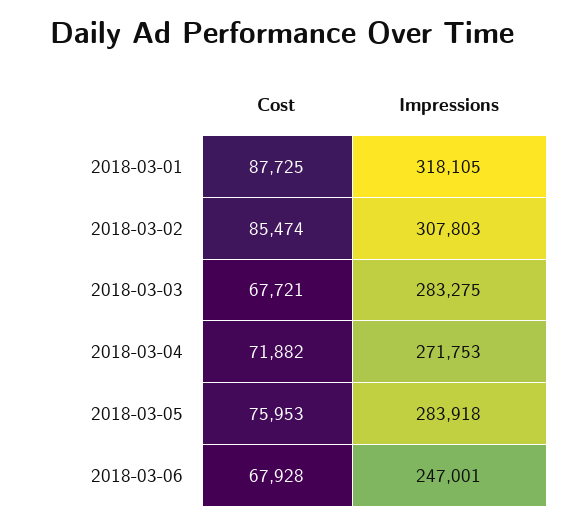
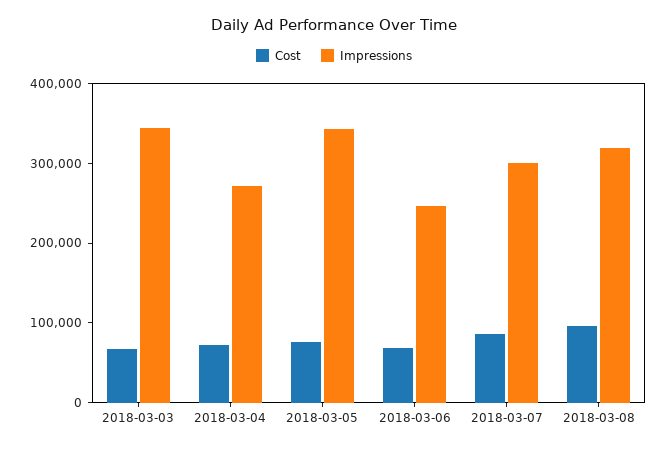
Cost, 2018-03-01: 87725 -> none
Impressions, 2018-03-01: 318105 -> none
Cost, 2018-03-02: 85474 -> none
Impressions, 2018-03-02: 307803 -> none
Impressions, 2018-03-03: 283275 -> 340000
Impressions, 2018-03-05: 283918 -> 340000
Cost, 2018-03-07: none -> 80000
Impressions, 2018-03-07: none -> 300000
Cost, 2018-03-08: none -> 100000
Impressions, 2018-03-08: none -> 320000

